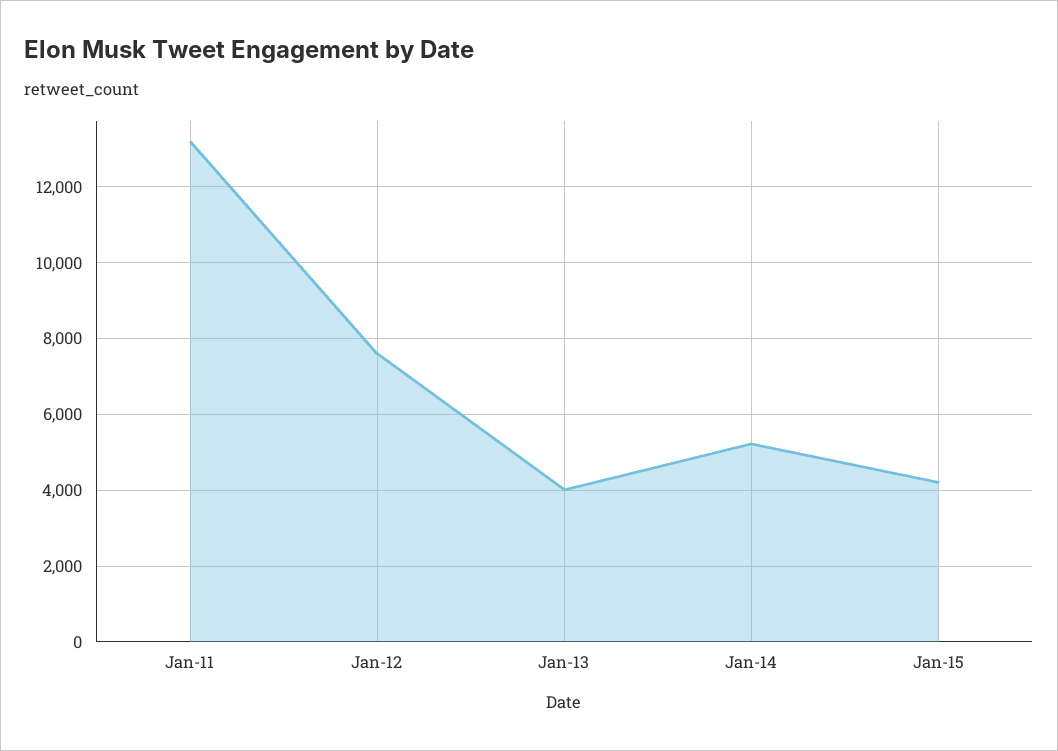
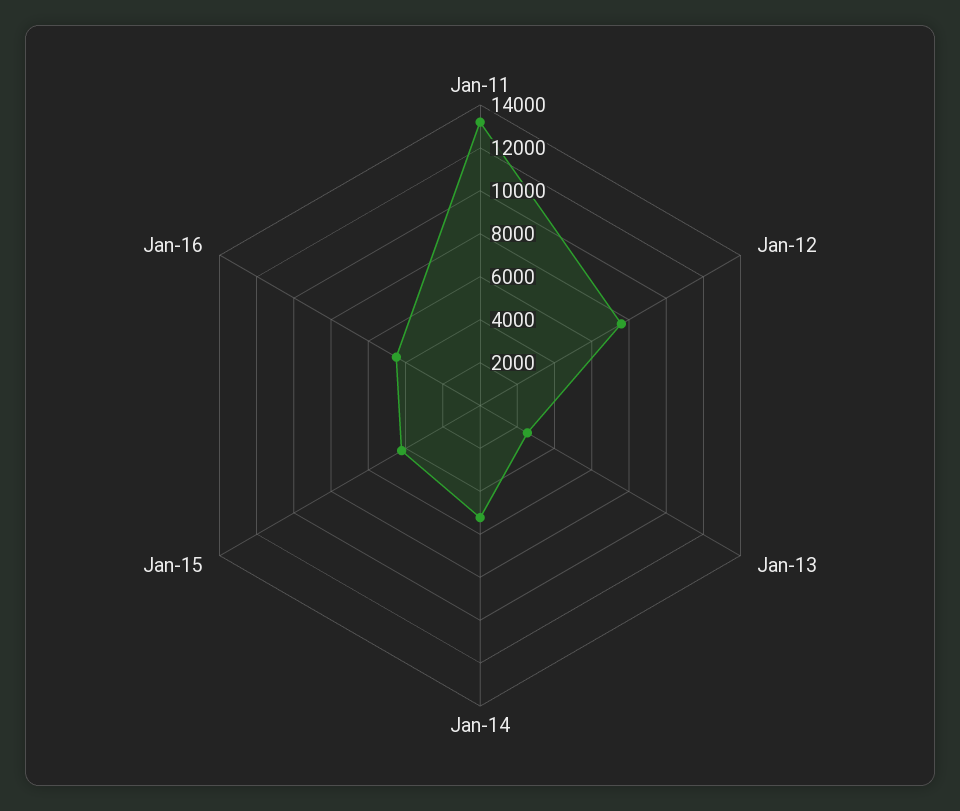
Jan-13: 4000 -> 2500
Jan-16: none -> 4500

